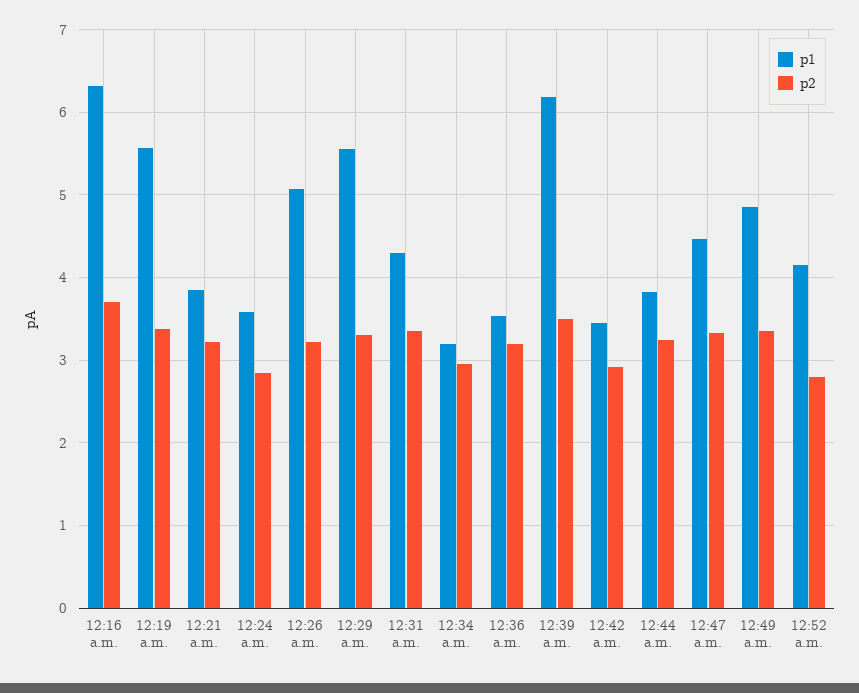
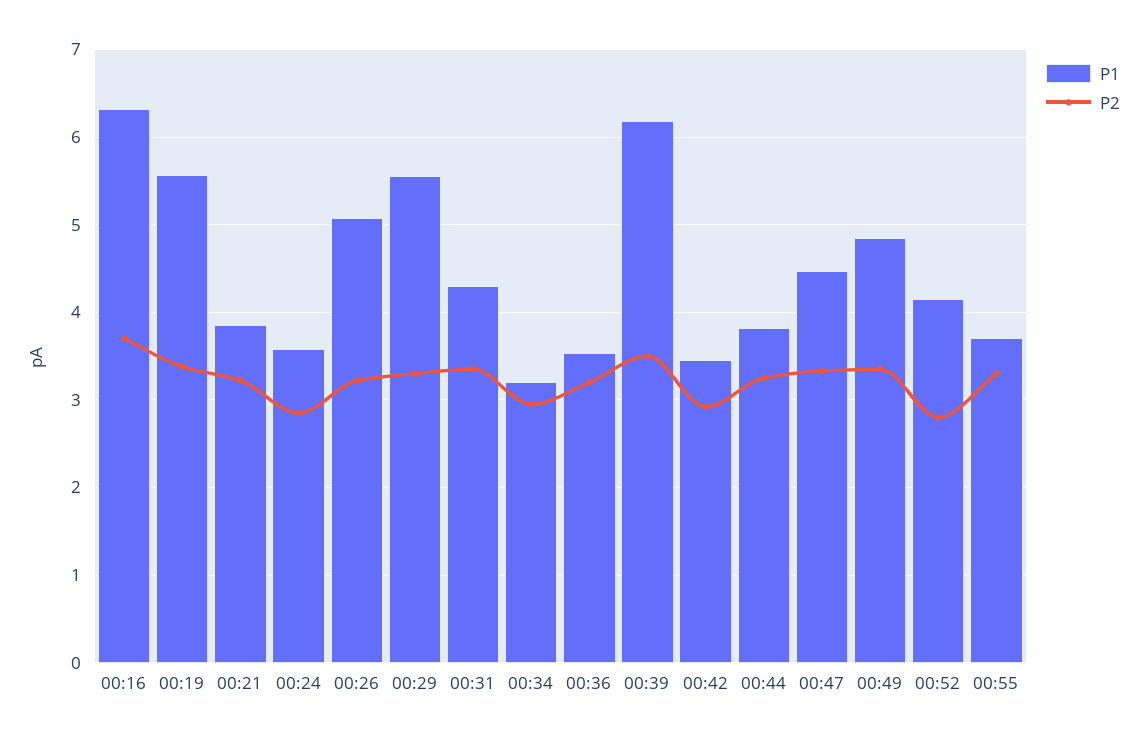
p1, 00:55: none -> 3.7
p2, 00:55: none -> 3.3

